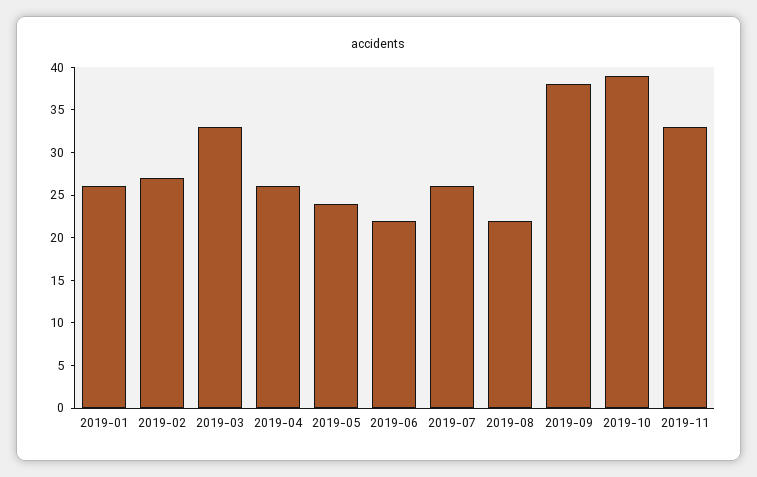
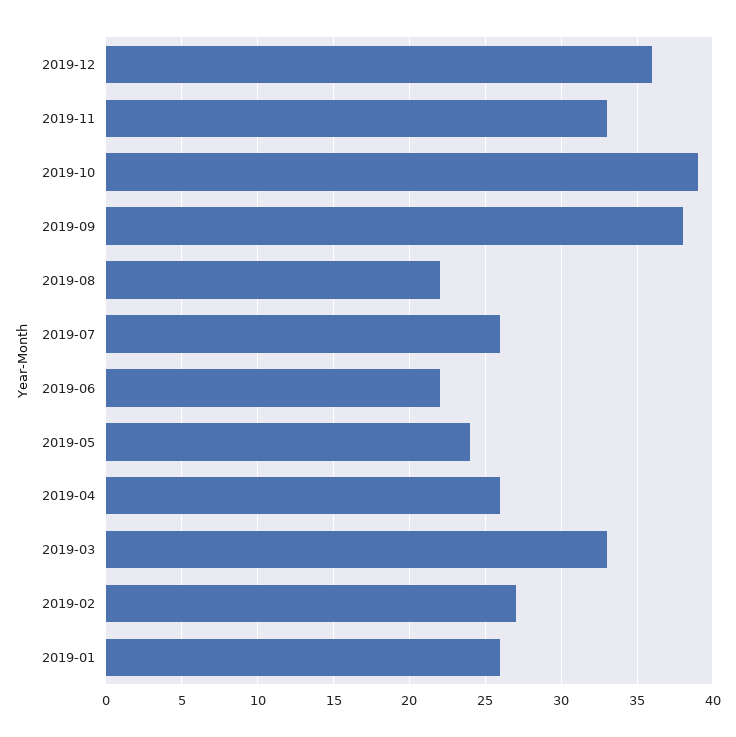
2019-12: none -> 36

